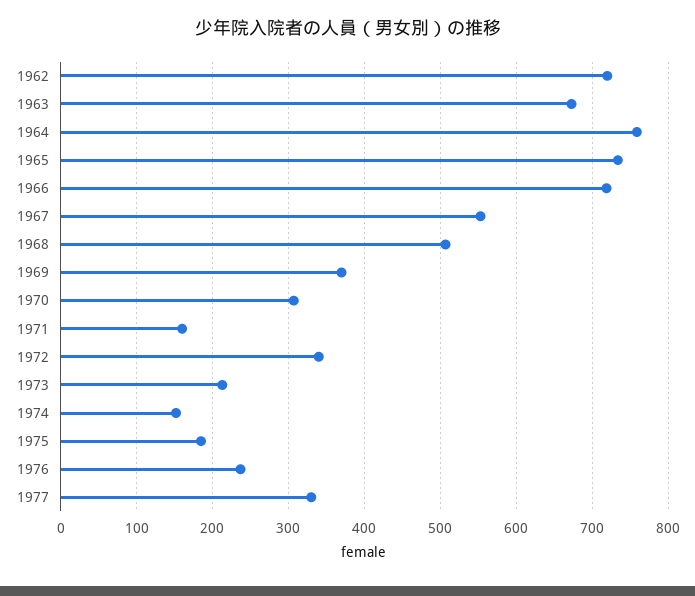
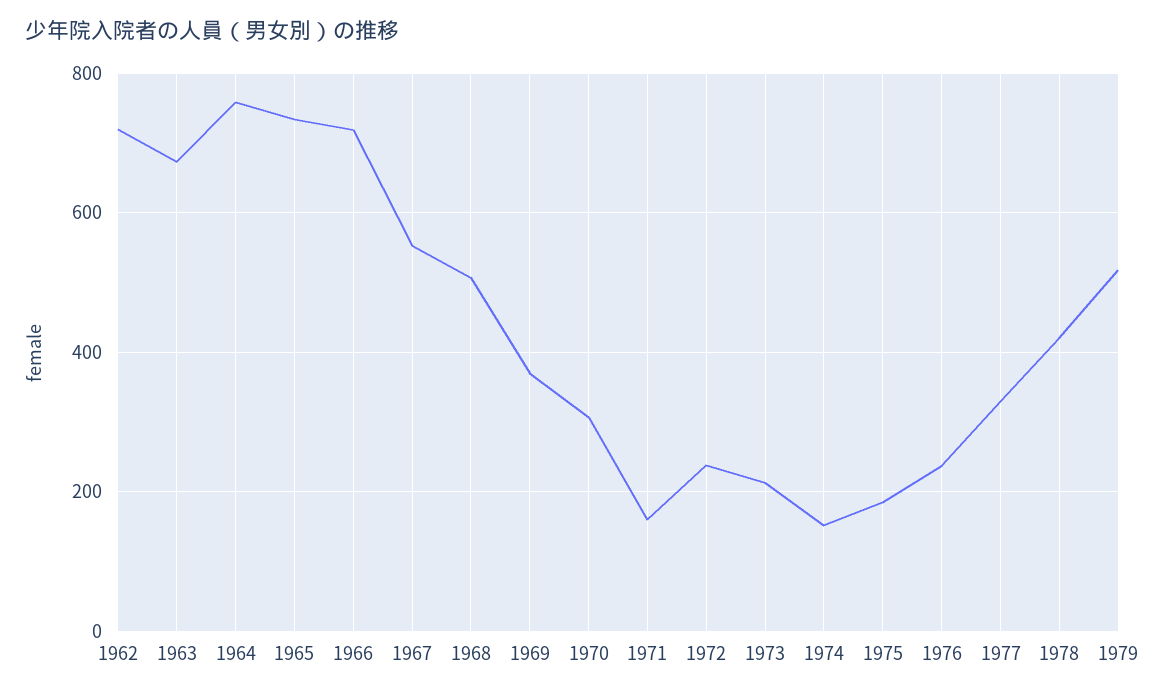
1972: 340 -> 240
1978: none -> 420
1979: none -> 520

